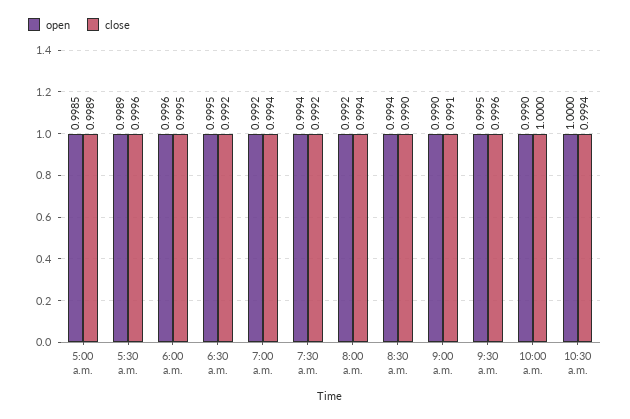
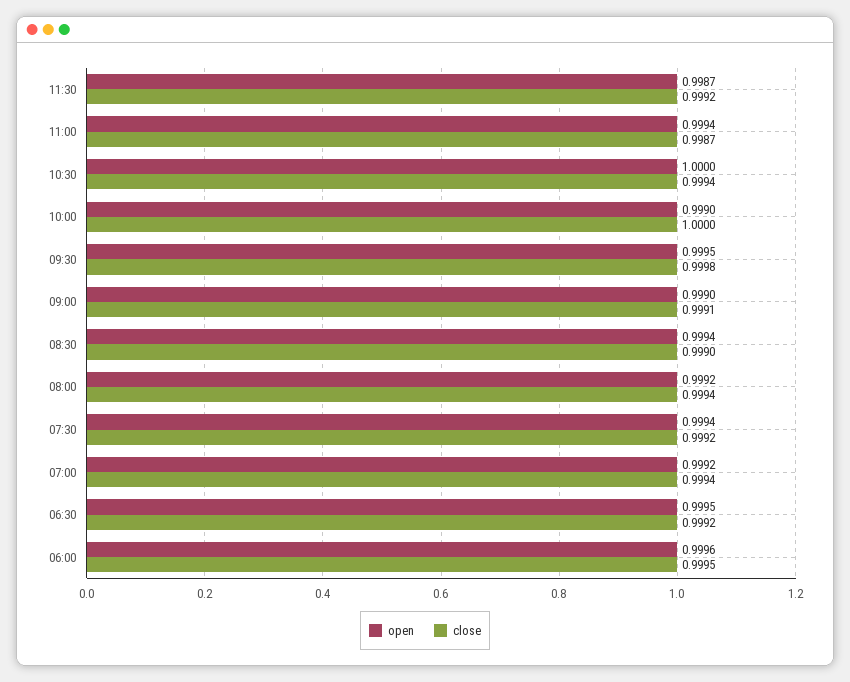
open, 5:00 a.m.: 0.9985 -> none
close, 5:00 a.m.: 0.9989 -> none
open, 5:30 a.m.: 0.9989 -> none
close, 5:30 a.m.: 0.9996 -> none
close, 9:30 a.m.: 0.9996 -> 0.9998
open, 11:30: none -> 0.9987
close, 11:30: none -> 0.9992
open, 11:00: none -> 0.9994
close, 11:00: none -> 0.9987

